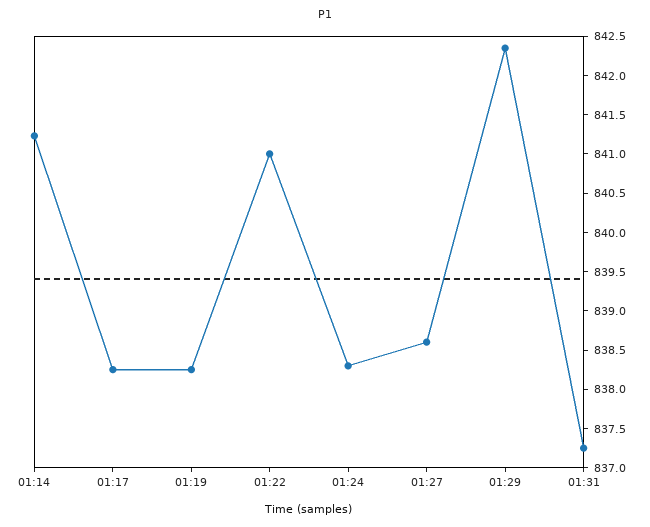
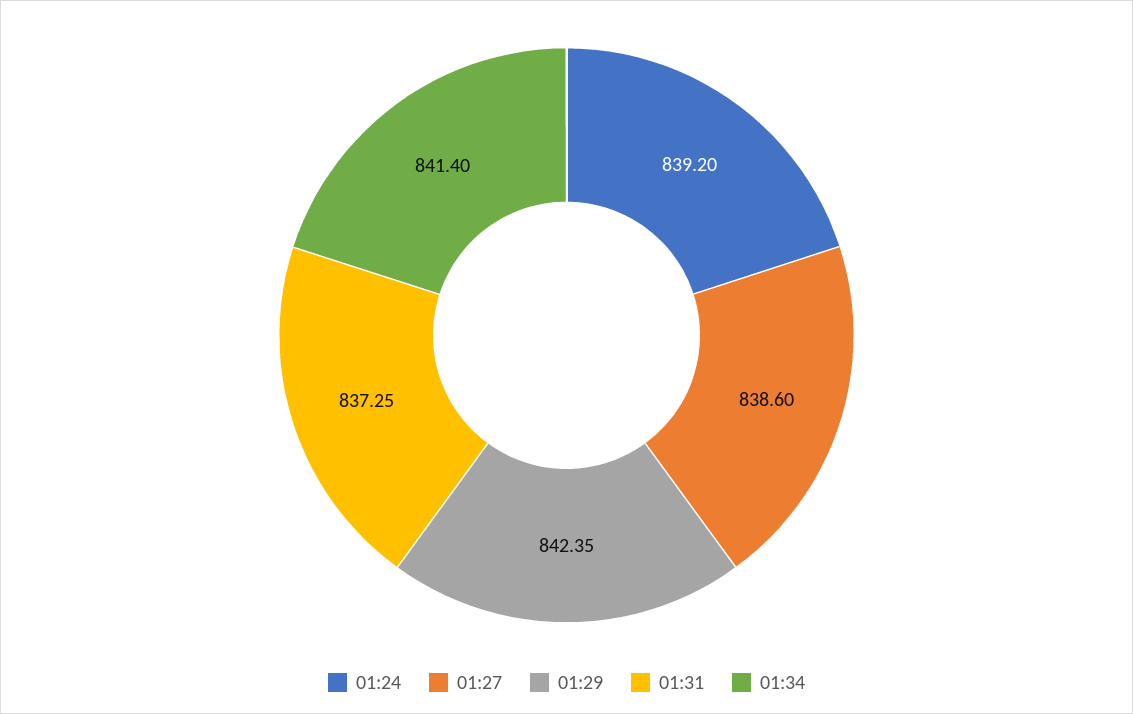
01:14: 841.25 -> none
01:17: 838.25 -> none
01:19: 838.25 -> none
01:22: 841 -> none
01:24: 838.25 -> 839.2
01:34: none -> 841.4

